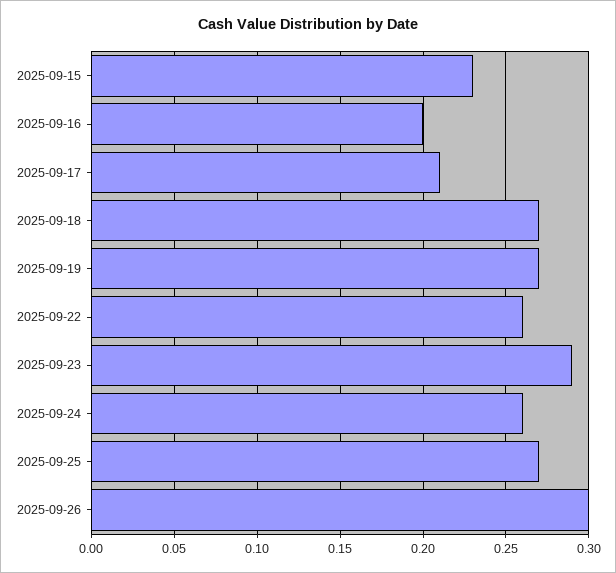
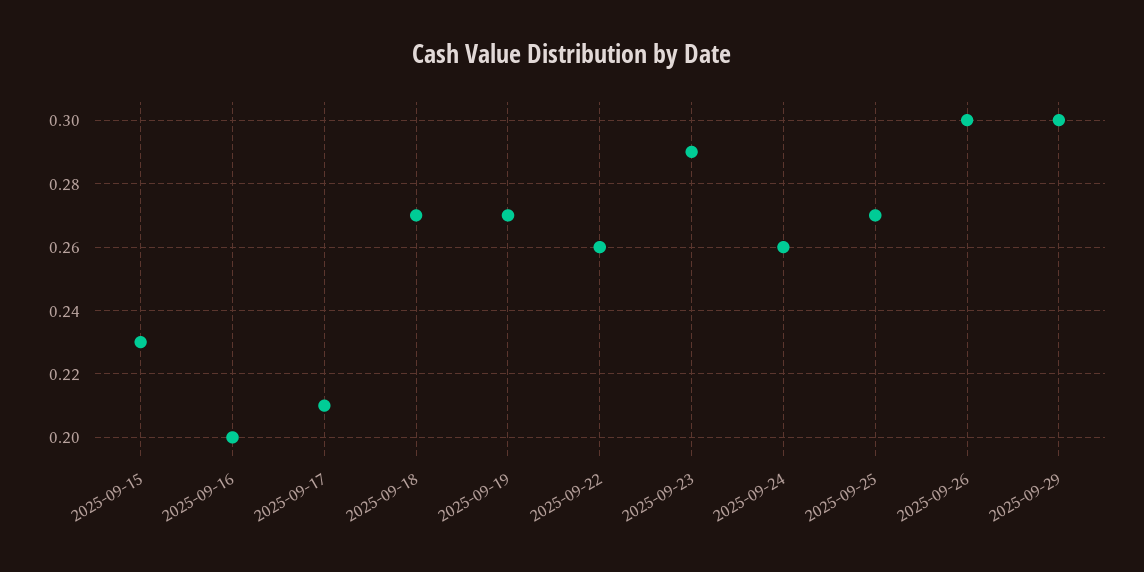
2025-09-29: none -> 0.3

